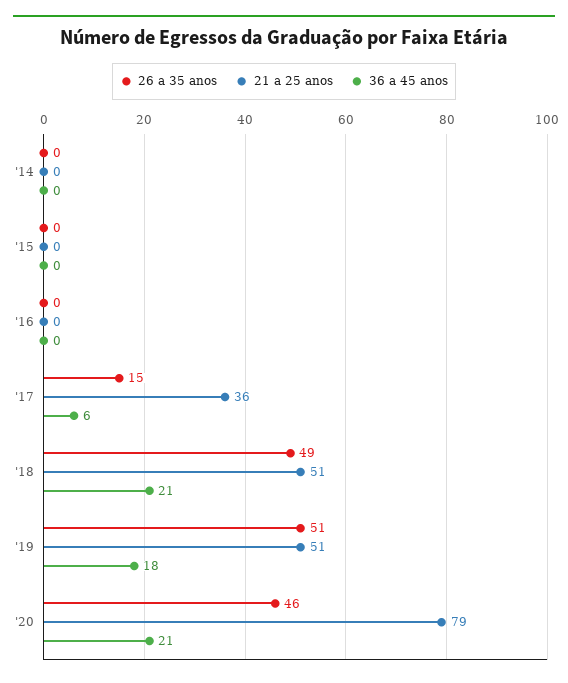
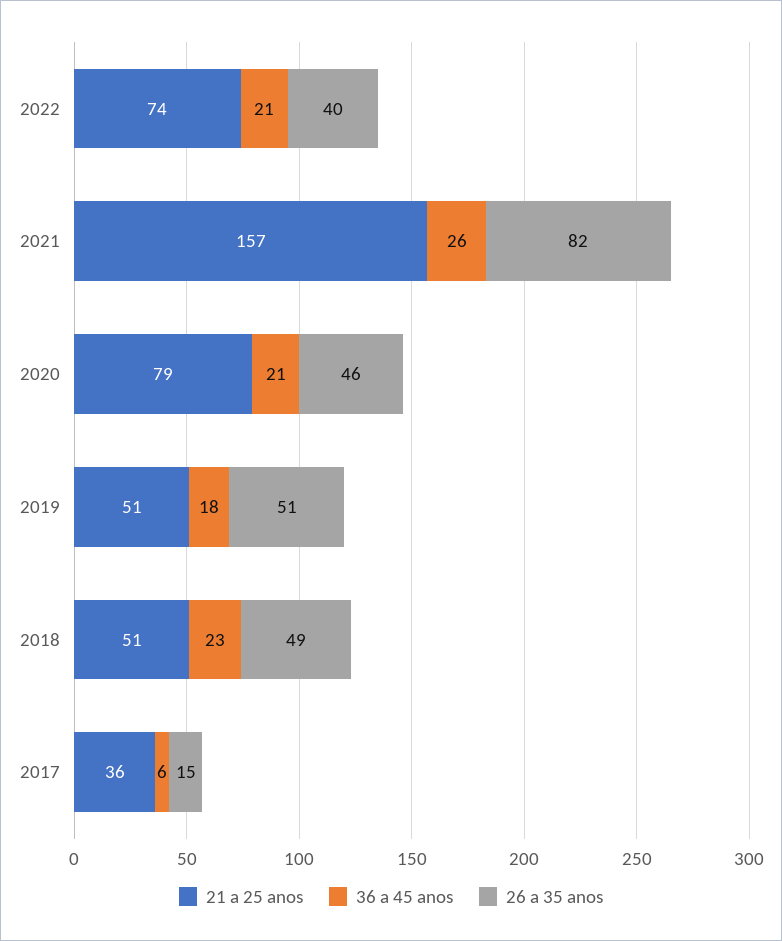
26 a 35 anos, '14: 0 -> none
21 a 25 anos, '14: 0 -> none
36 a 45 anos, '14: 0 -> none
26 a 35 anos, '15: 0 -> none
21 a 25 anos, '15: 0 -> none
36 a 45 anos, '15: 0 -> none
26 a 35 anos, '16: 0 -> none
21 a 25 anos, '16: 0 -> none
36 a 45 anos, '16: 0 -> none
36 a 45 anos, '18: 21 -> 23
21 a 25 anos, 2022: none -> 74
36 a 45 anos, 2022: none -> 21
26 a 35 anos, 2022: none -> 40
21 a 25 anos, 2021: none -> 157
36 a 45 anos, 2021: none -> 26
26 a 35 anos, 2021: none -> 82

